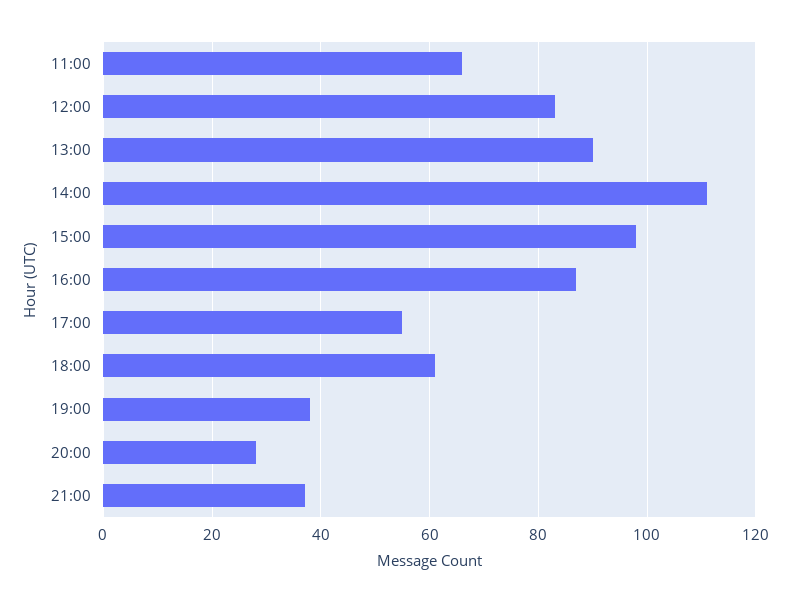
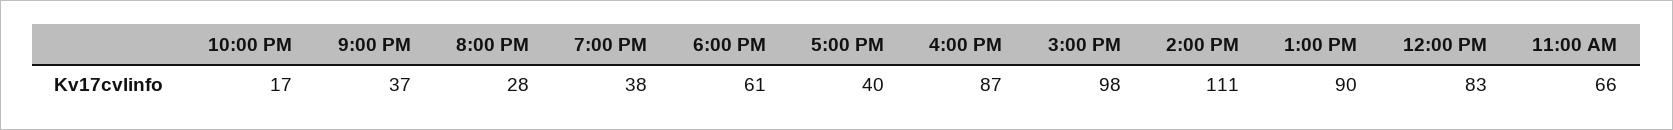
17:00: 55 -> 40
10:00 PM: none -> 17

